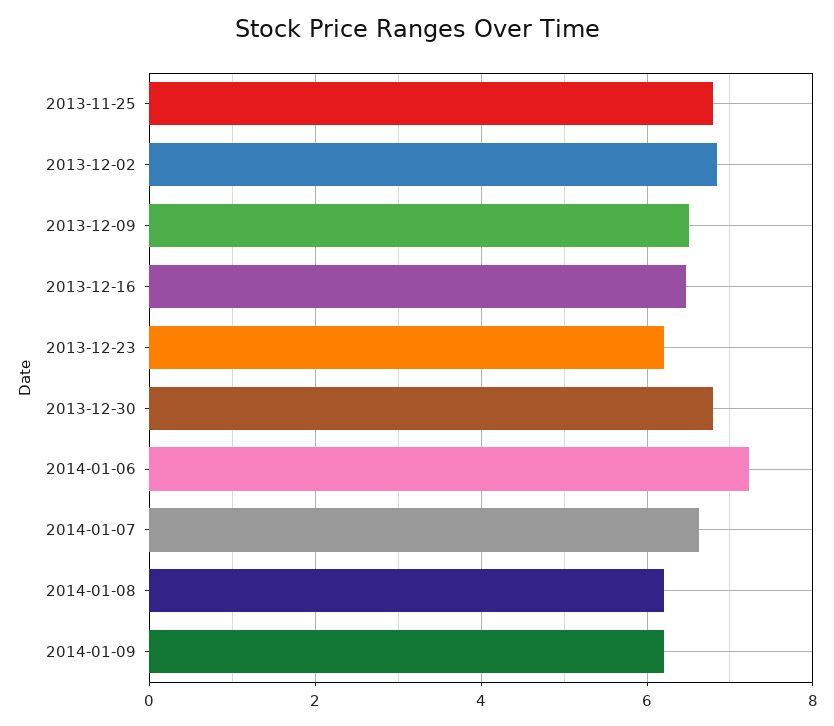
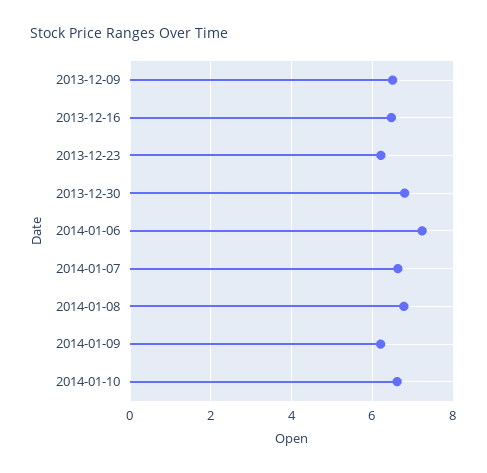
2013-11-25: 6.8 -> none
2013-12-02: 6.8 -> none
2014-01-08: 6.2 -> 6.8
2014-01-10: none -> 6.6

